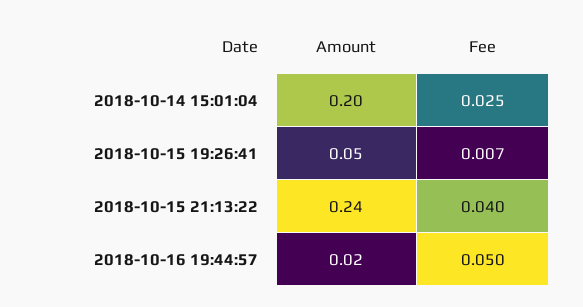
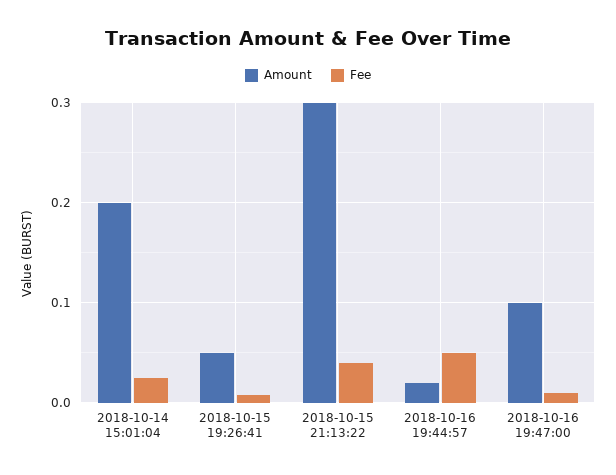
Amount, 2018-10-15 21:13:22: 0.24 -> 0.3
Amount, 2018-10-16 19:47:00: none -> 0.1
Fee, 2018-10-16 19:47:00: none -> 0.01

